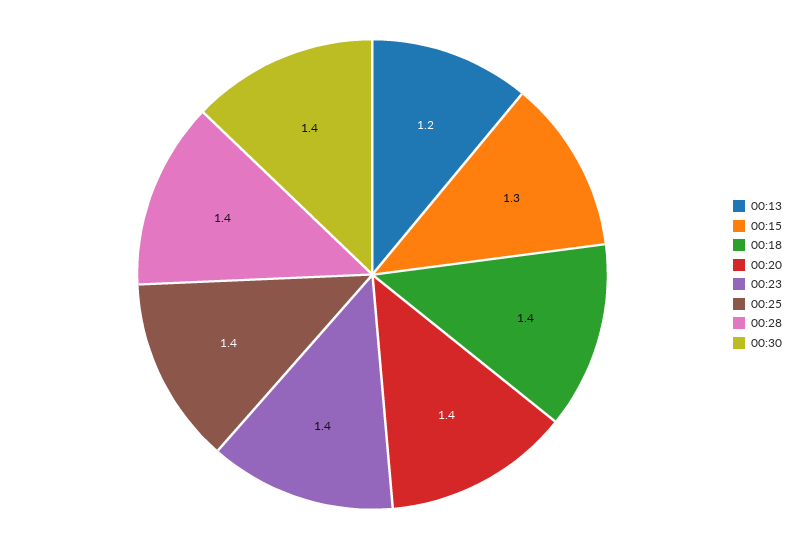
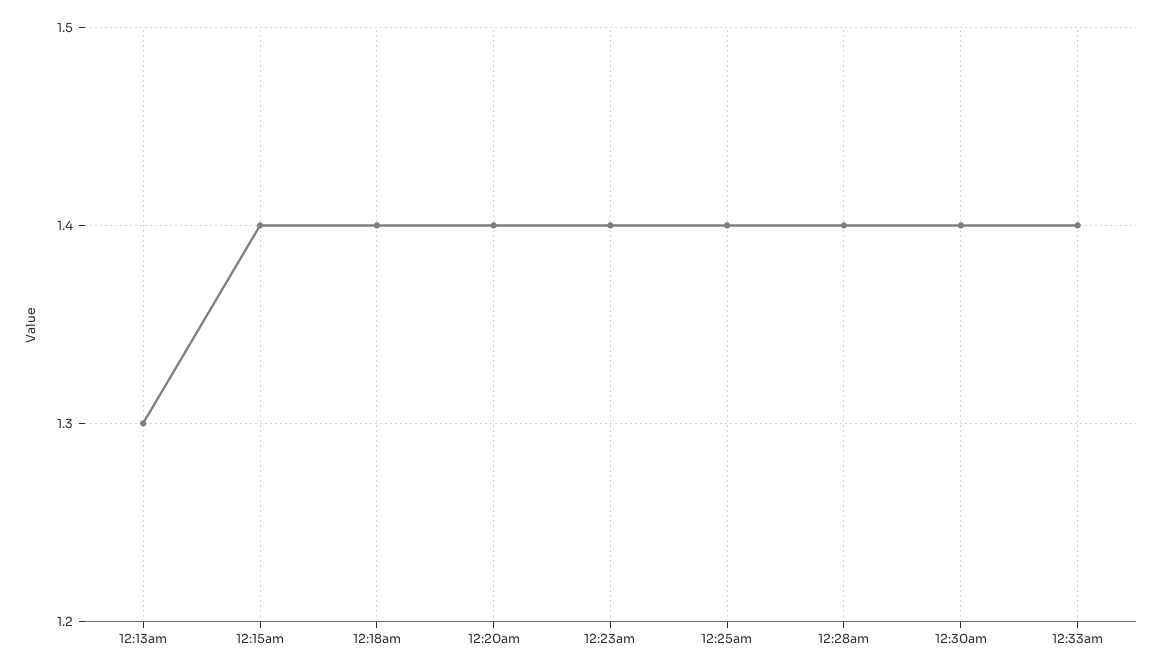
00:13: 1.2 -> 1.3
00:15: 1.3 -> 1.4
12:33am: none -> 1.4

